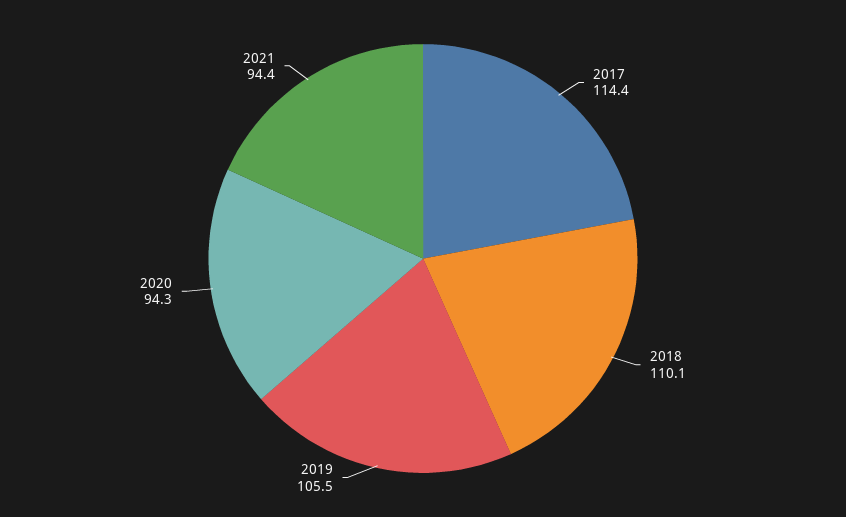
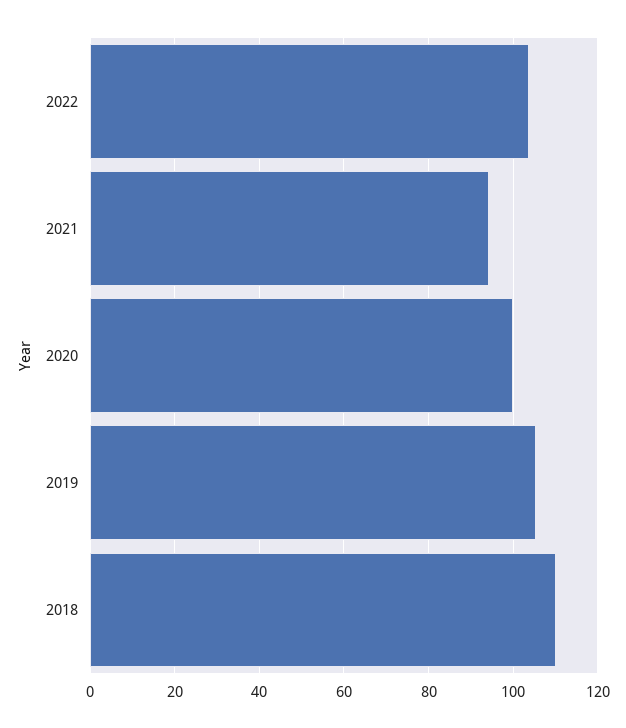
2017: 114.4 -> none
2020: 94.3 -> 100
2022: none -> 104

